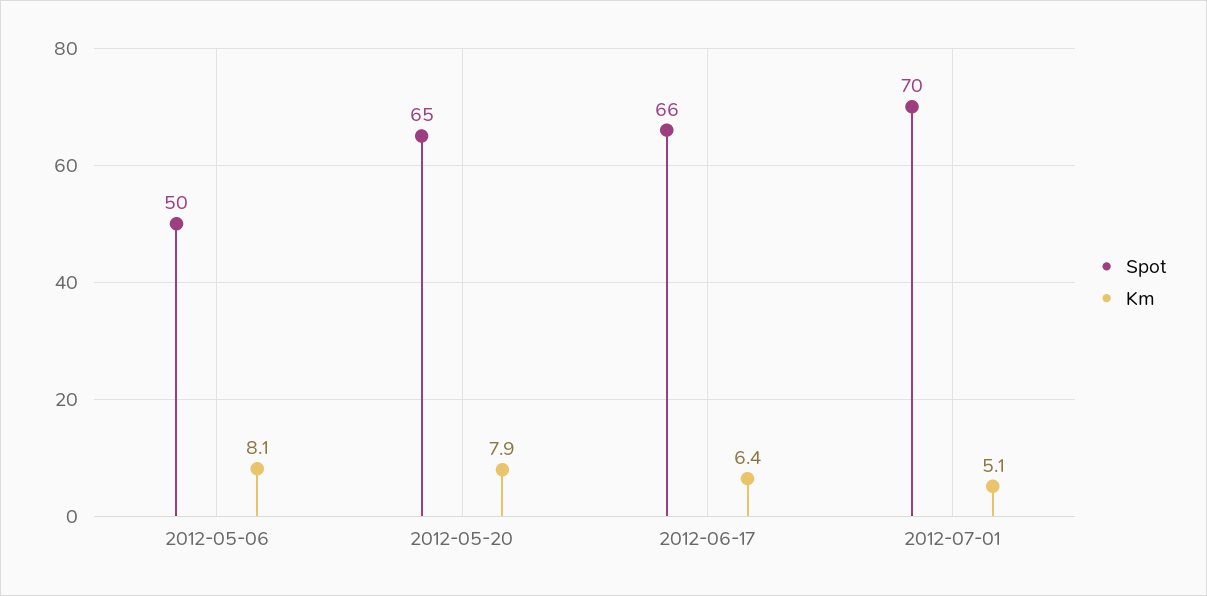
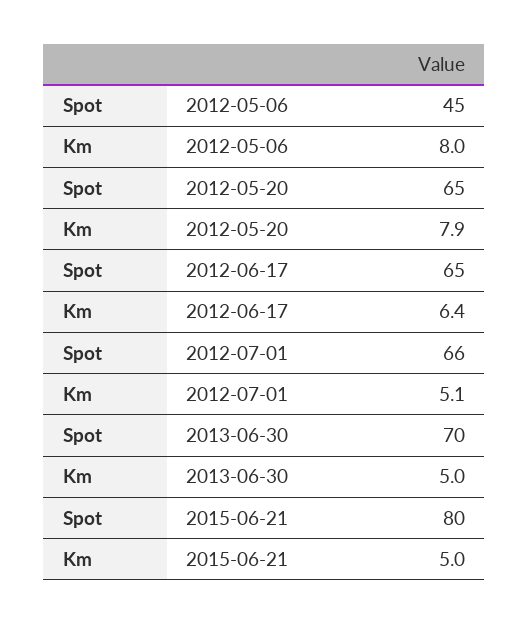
Spot, 2012-05-06: 50 -> 45
Km, 2012-05-06: 8.1 -> 8
Spot, 2012-06-17: 66 -> 65
Spot, 2012-07-01: 70 -> 66
Spot, 2013-06-30: none -> 70
Km, 2013-06-30: none -> 5
Spot, 2015-06-21: none -> 80
Km, 2015-06-21: none -> 5

